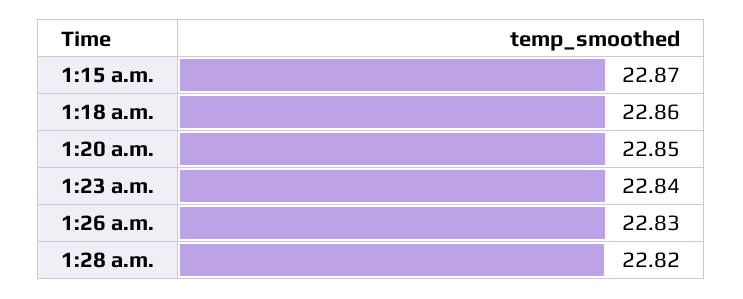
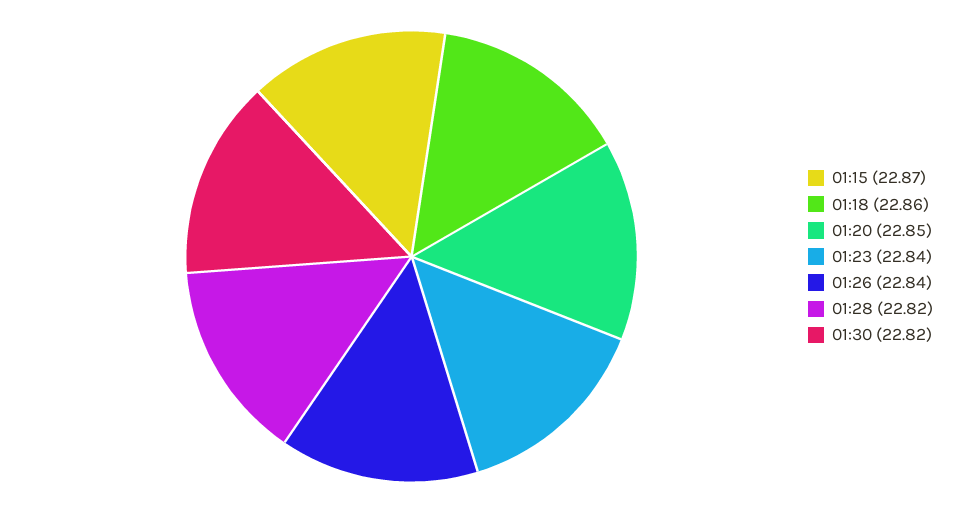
1:26 a.m.: 22.83 -> 22.84
01:30: none -> 22.82

